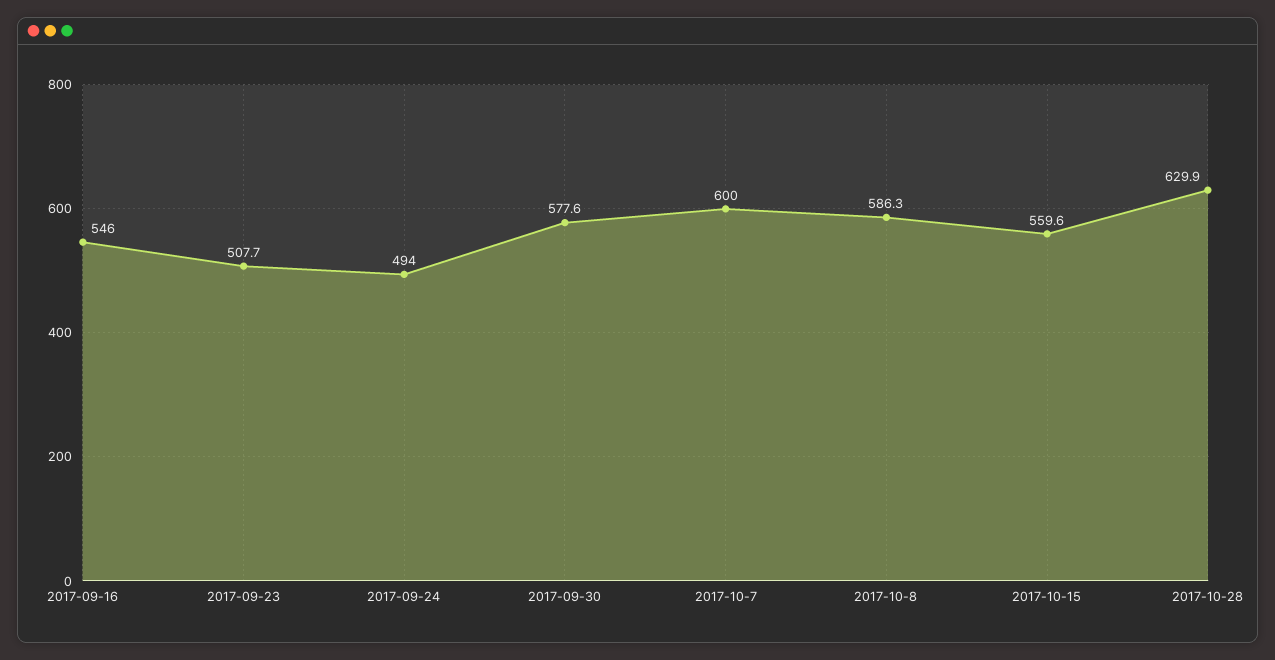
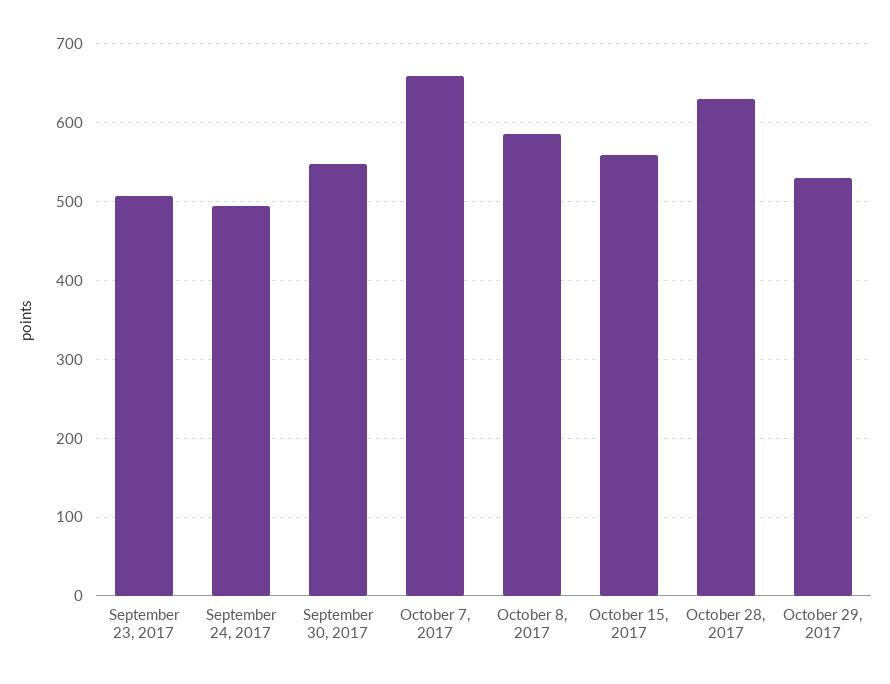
2017-09-16: 546 -> none
2017-09-30: 577.6 -> 550
2017-10-7: 600 -> 660
October 29, 2017: none -> 530

